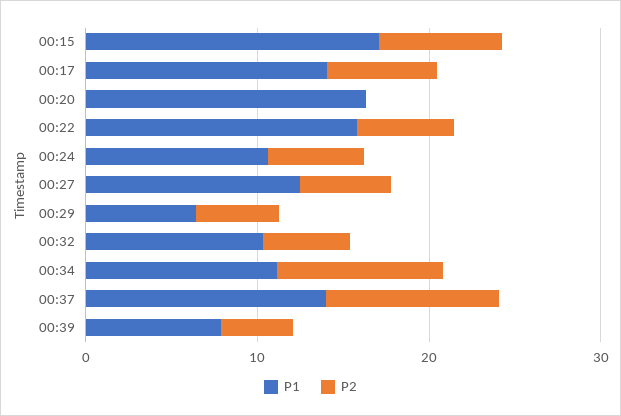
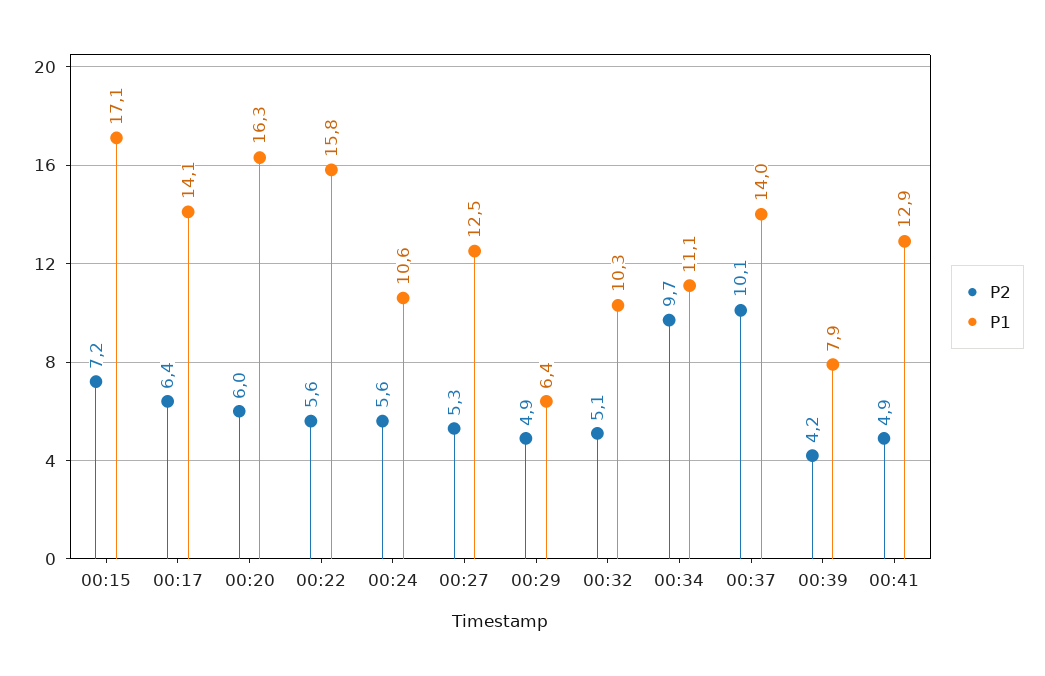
P2, 00:20: 0 -> 6
P2, 00:41: none -> 4.9
P1, 00:41: none -> 12.9

